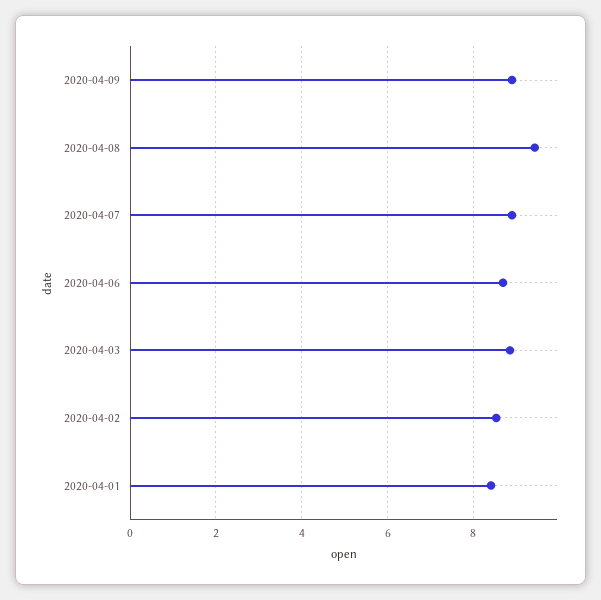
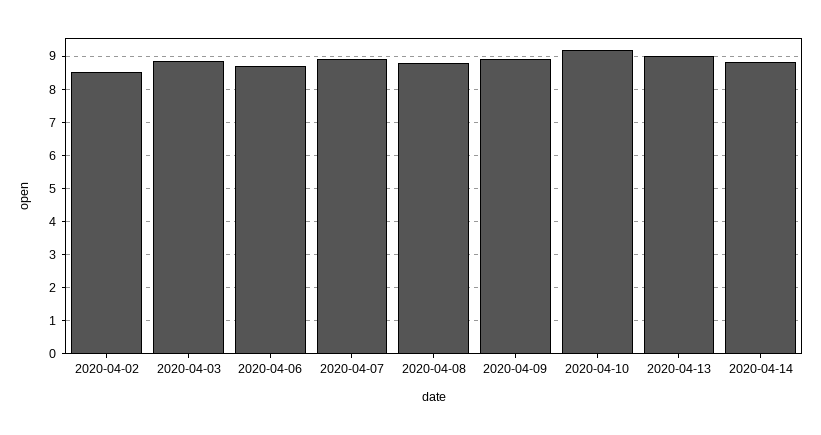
2020-04-08: 9.4 -> 8.8
2020-04-01: 8.4 -> none
2020-04-10: none -> 9.2
2020-04-13: none -> 9
2020-04-14: none -> 8.8

